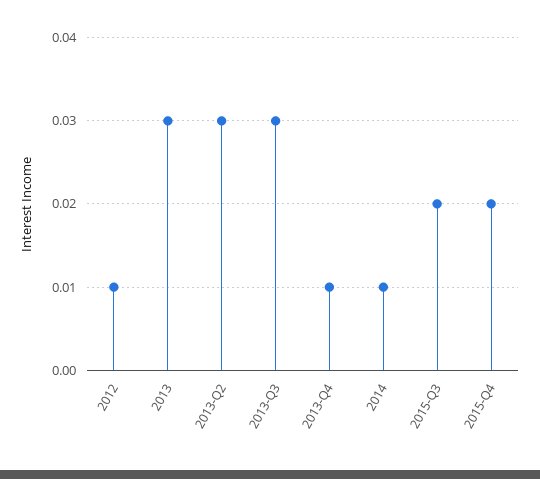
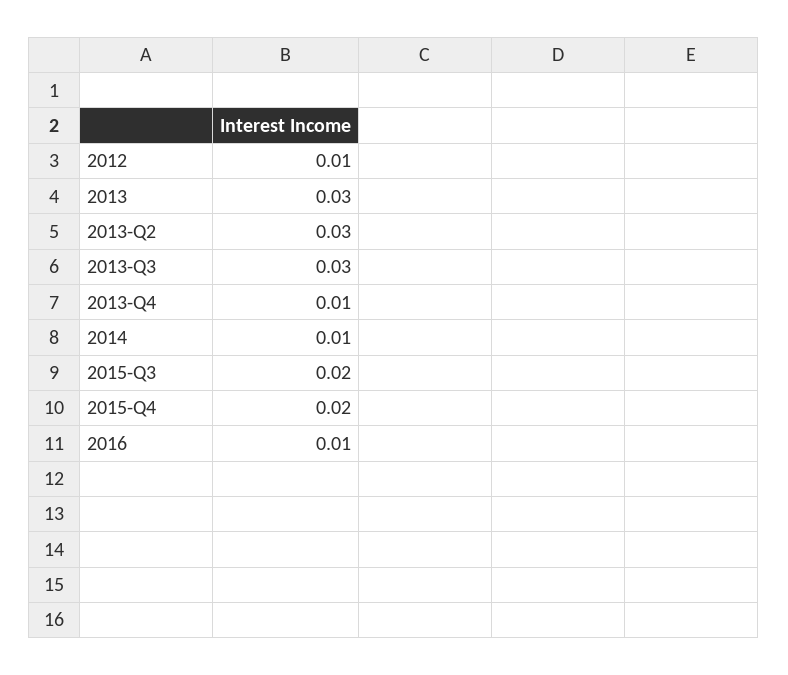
2016: none -> 0.01

